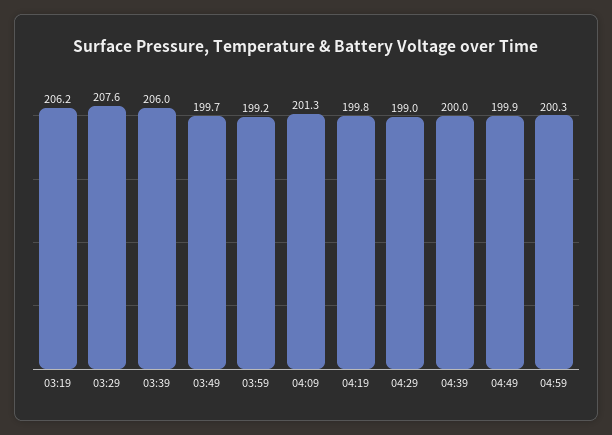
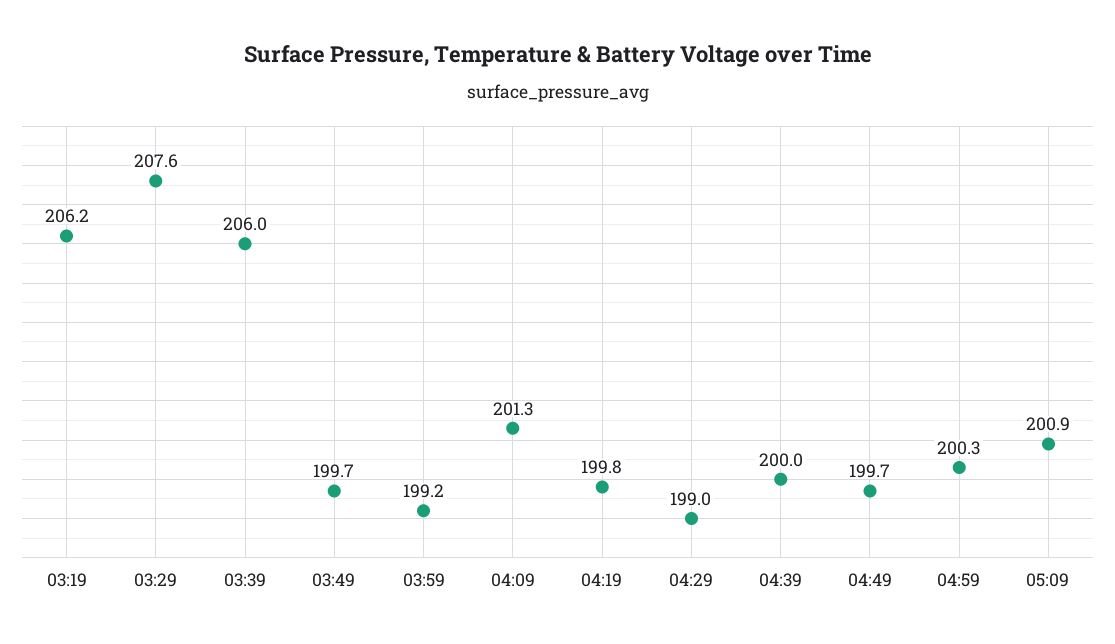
04:49: 199.9 -> 199.7
05:09: none -> 200.9

